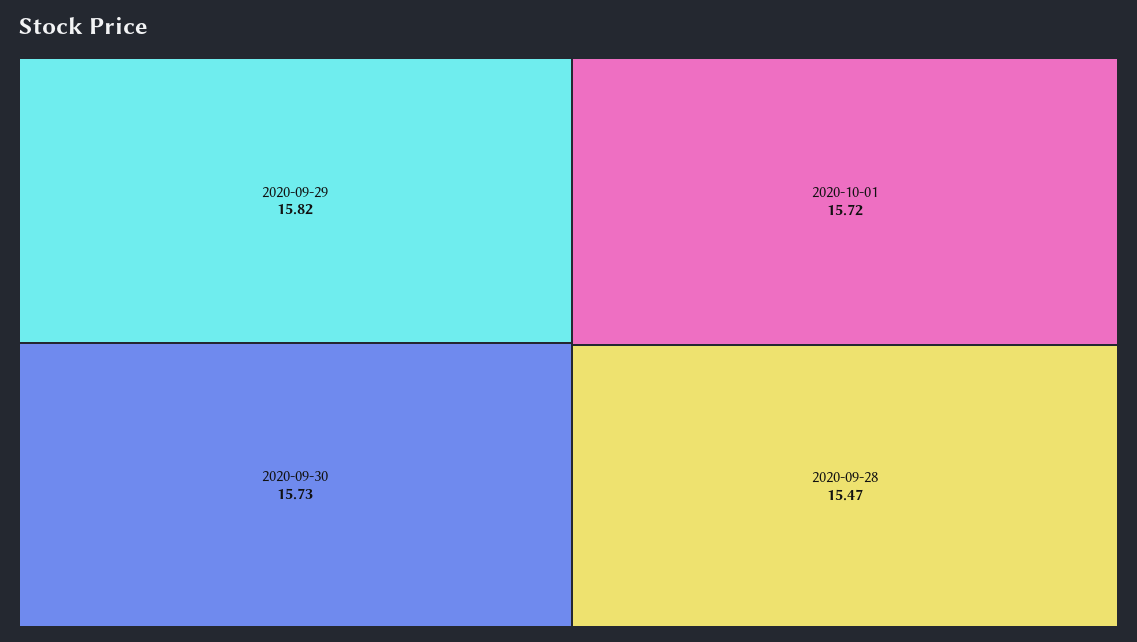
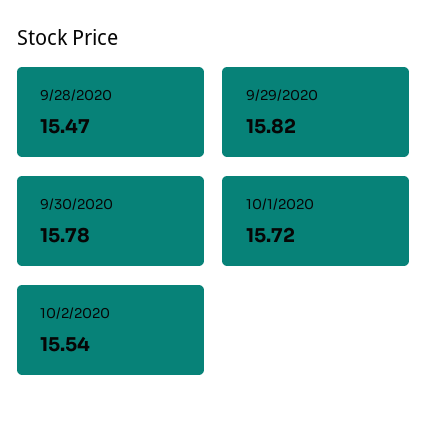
2020-09-30: 15.73 -> 15.78
10/2/2020: none -> 15.54

